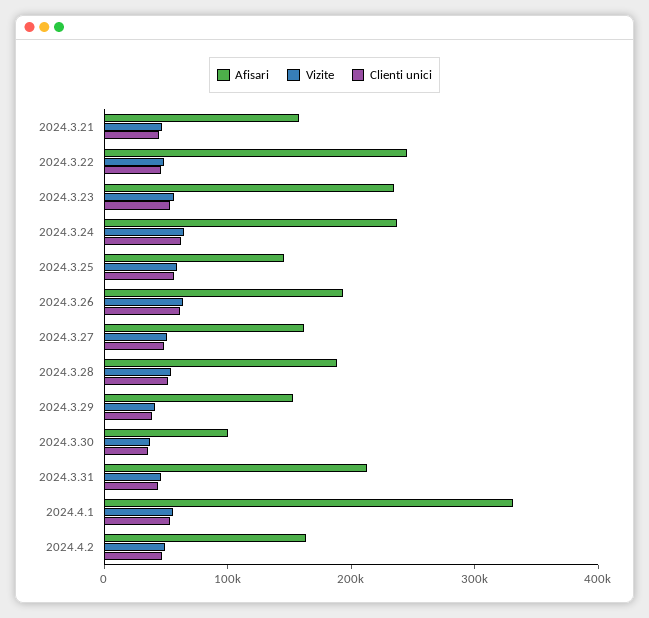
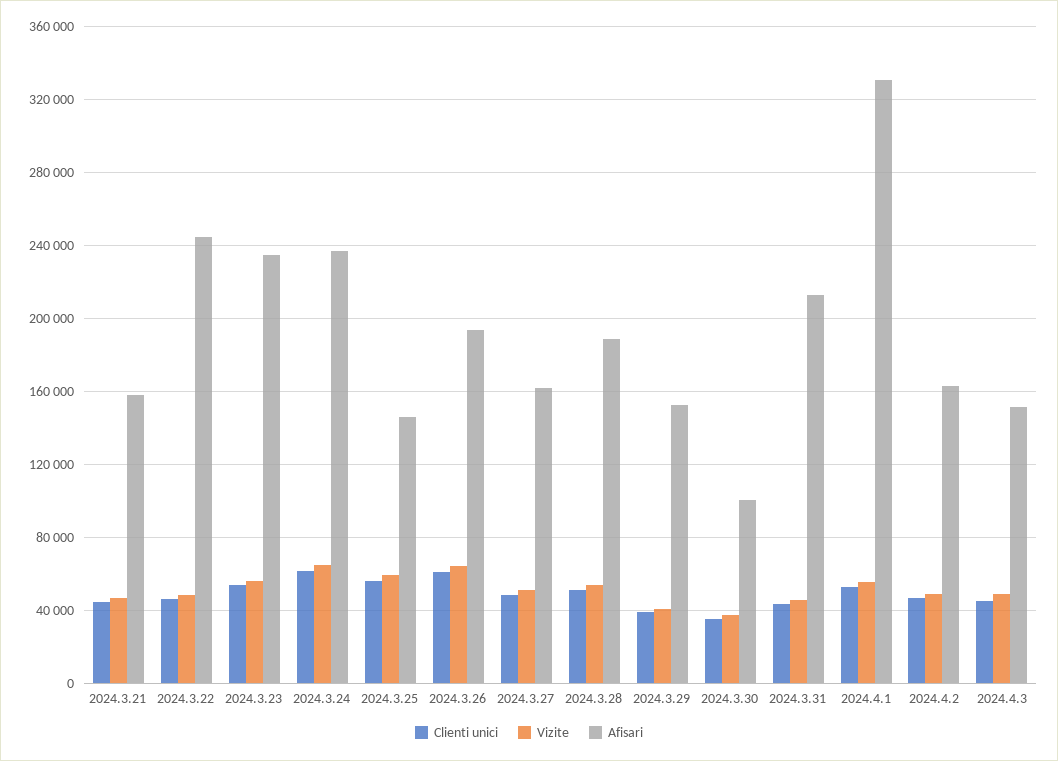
Clienti unici, 2024.4.3: none -> 45000
Vizite, 2024.4.3: none -> 50000
Afisari, 2024.4.3: none -> 150000

